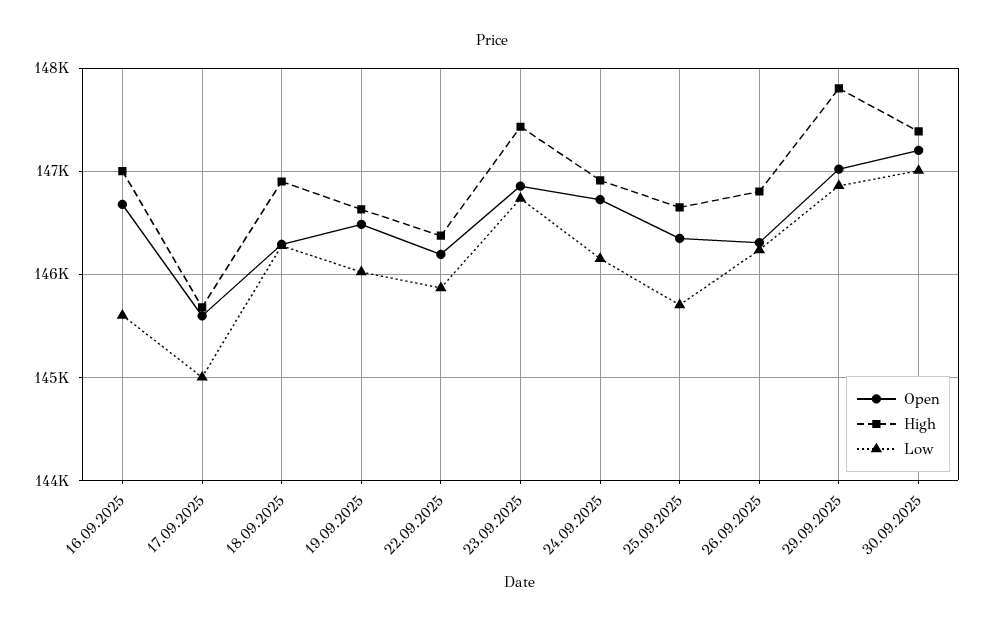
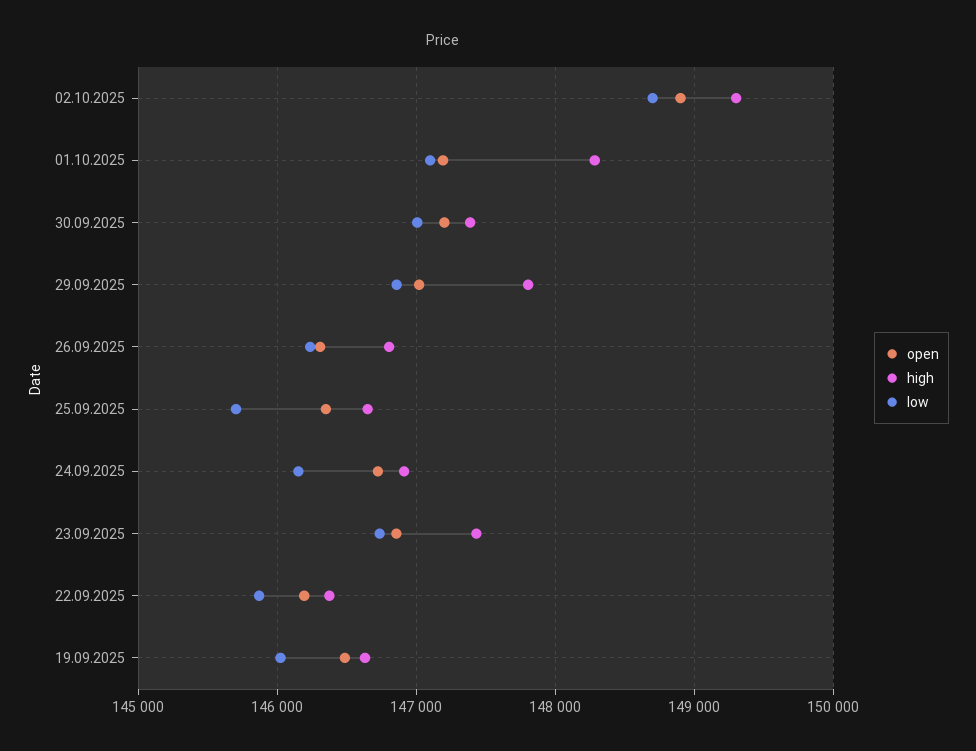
Open, 16.09.2025: 146700 -> none
High, 16.09.2025: 147000 -> none
Low, 16.09.2025: 145600 -> none
Open, 17.09.2025: 145600 -> none
High, 17.09.2025: 145700 -> none
Low, 17.09.2025: 145000 -> none
Open, 18.09.2025: 146300 -> none
High, 18.09.2025: 146900 -> none
Low, 18.09.2025: 146300 -> none
Open, 02.10.2025: none -> 148900
High, 02.10.2025: none -> 149300
Low, 02.10.2025: none -> 148700
Open, 01.10.2025: none -> 147200
High, 01.10.2025: none -> 148300
Low, 01.10.2025: none -> 147100

